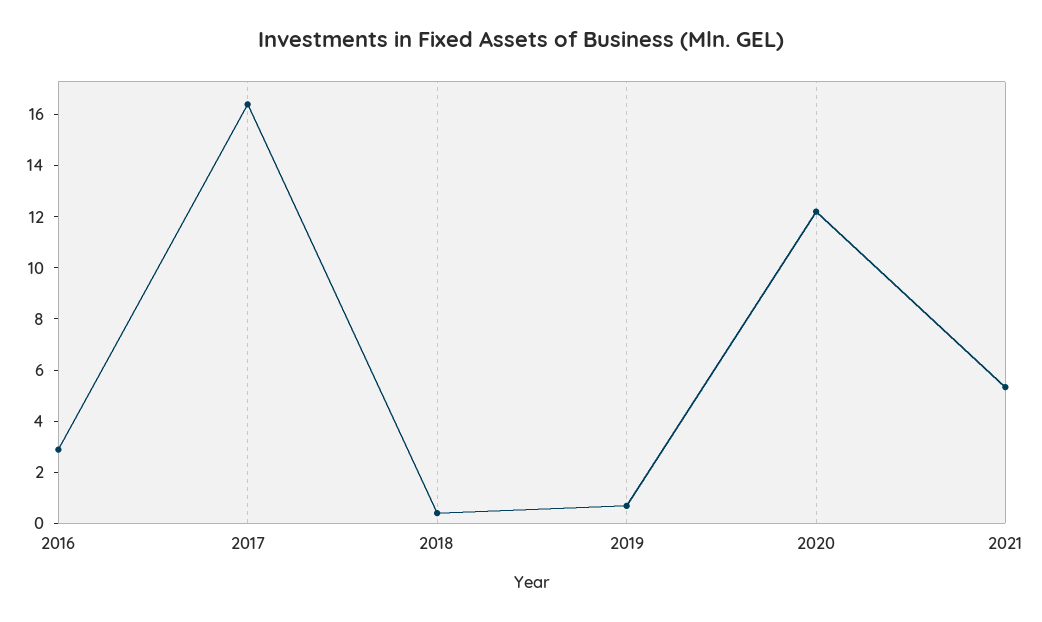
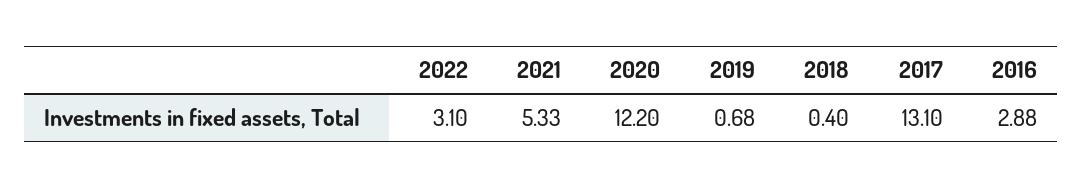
2017: 16.5 -> 13.1
2022: none -> 3.1

